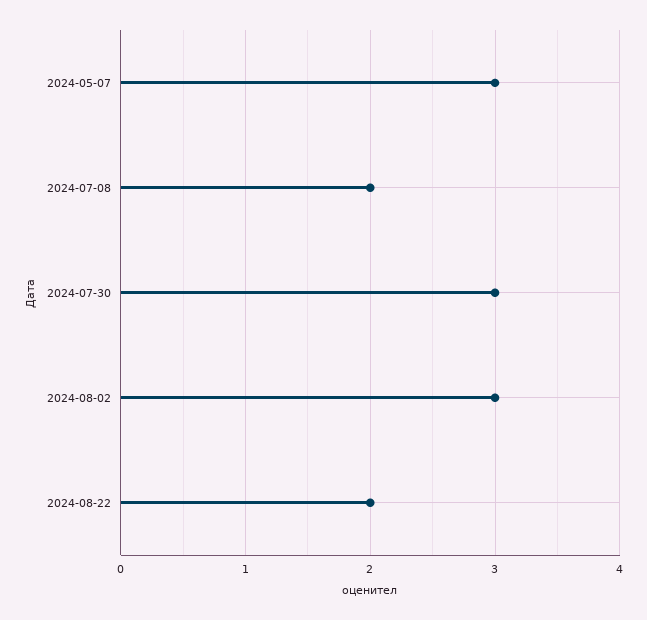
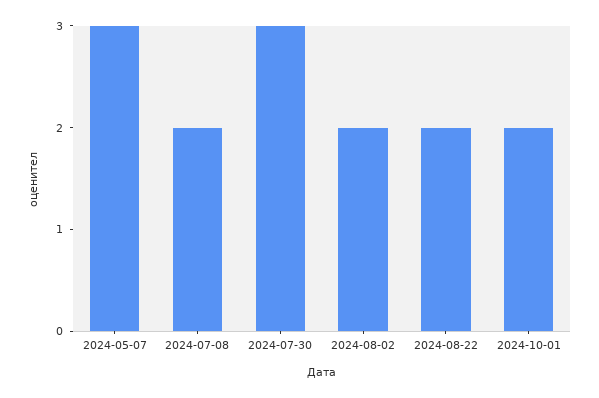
2024-08-02: 3 -> 2
2024-10-01: none -> 2

